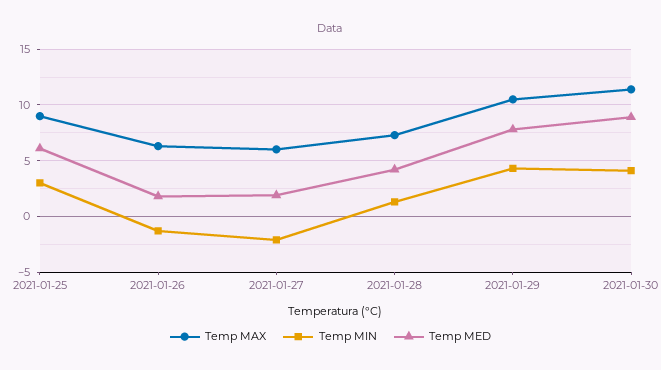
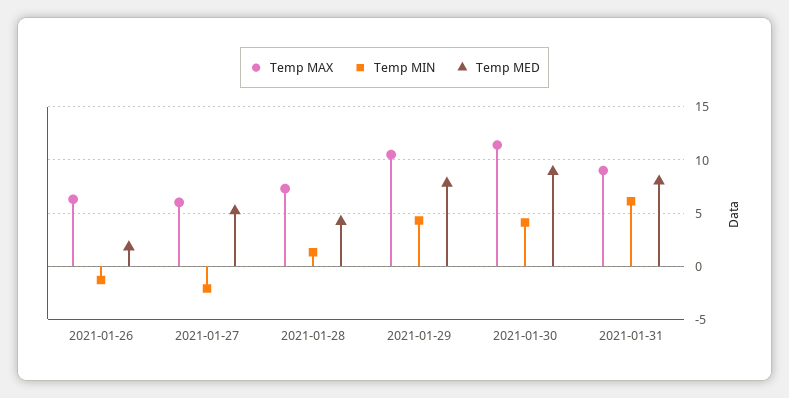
Temp MAX, 2021-01-25: 9 -> none
Temp MIN, 2021-01-25: 3 -> none
Temp MED, 2021-01-25: 6 -> none
Temp MED, 2021-01-27: 2 -> 5
Temp MAX, 2021-01-31: none -> 9
Temp MIN, 2021-01-31: none -> 6
Temp MED, 2021-01-31: none -> 8

